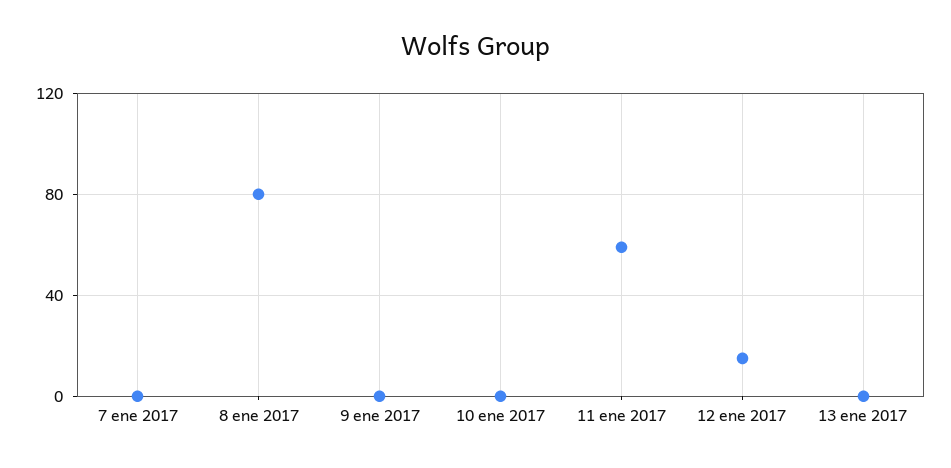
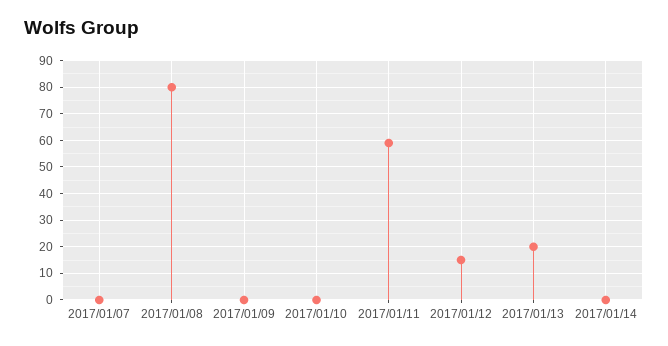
13 ene 2017: 0 -> 20
2017/01/14: none -> 0

